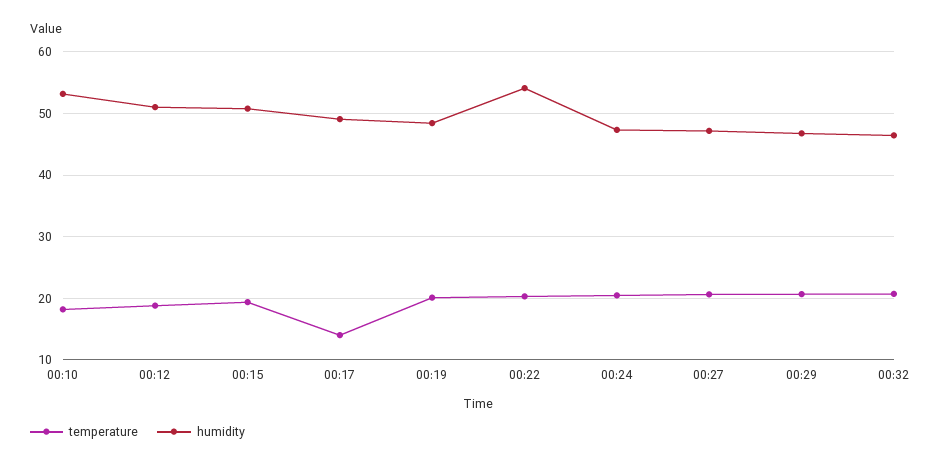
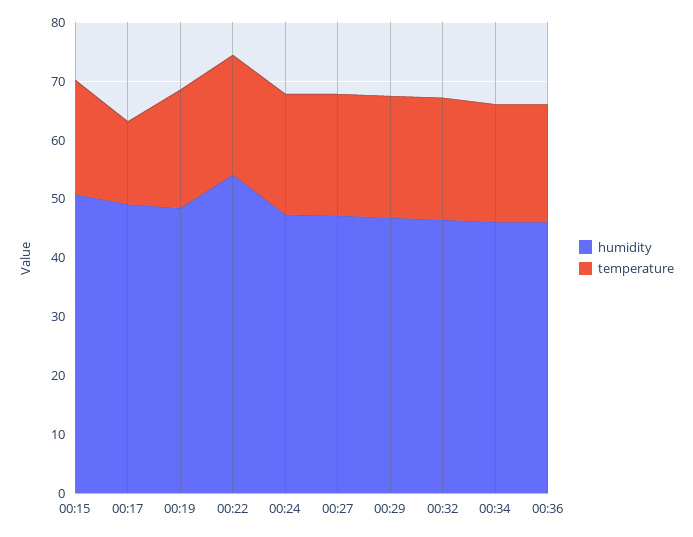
temperature, 00:10: 18 -> none
humidity, 00:10: 53 -> none
temperature, 00:12: 19 -> none
humidity, 00:12: 51 -> none
humidity, 00:34: none -> 46
temperature, 00:34: none -> 20
humidity, 00:36: none -> 46
temperature, 00:36: none -> 20

